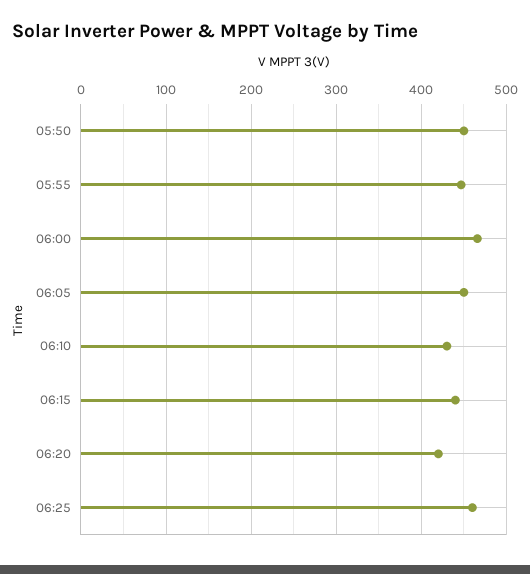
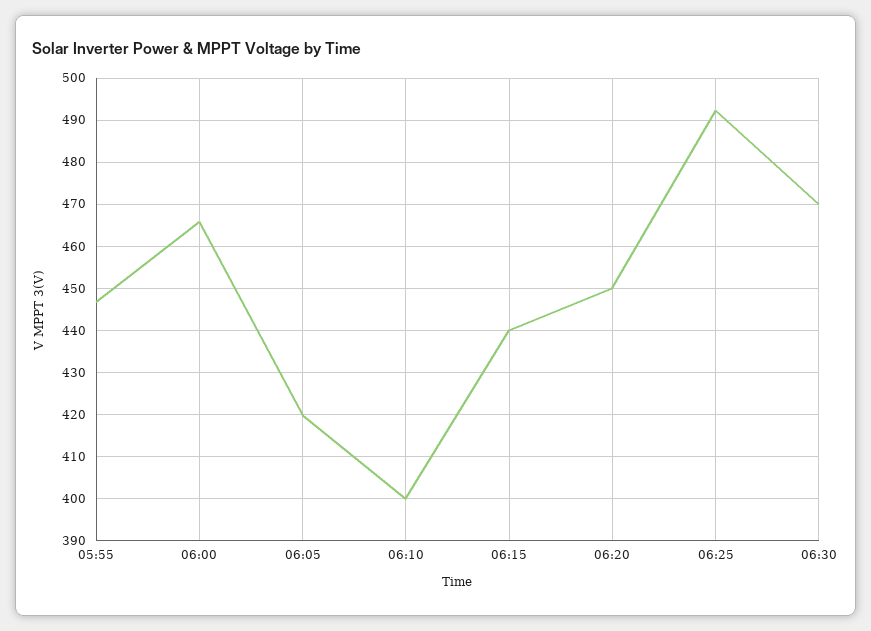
05:50: 450 -> none
06:05: 450 -> 420
06:10: 430 -> 400
06:20: 420 -> 450
06:25: 460 -> 492
06:30: none -> 470

